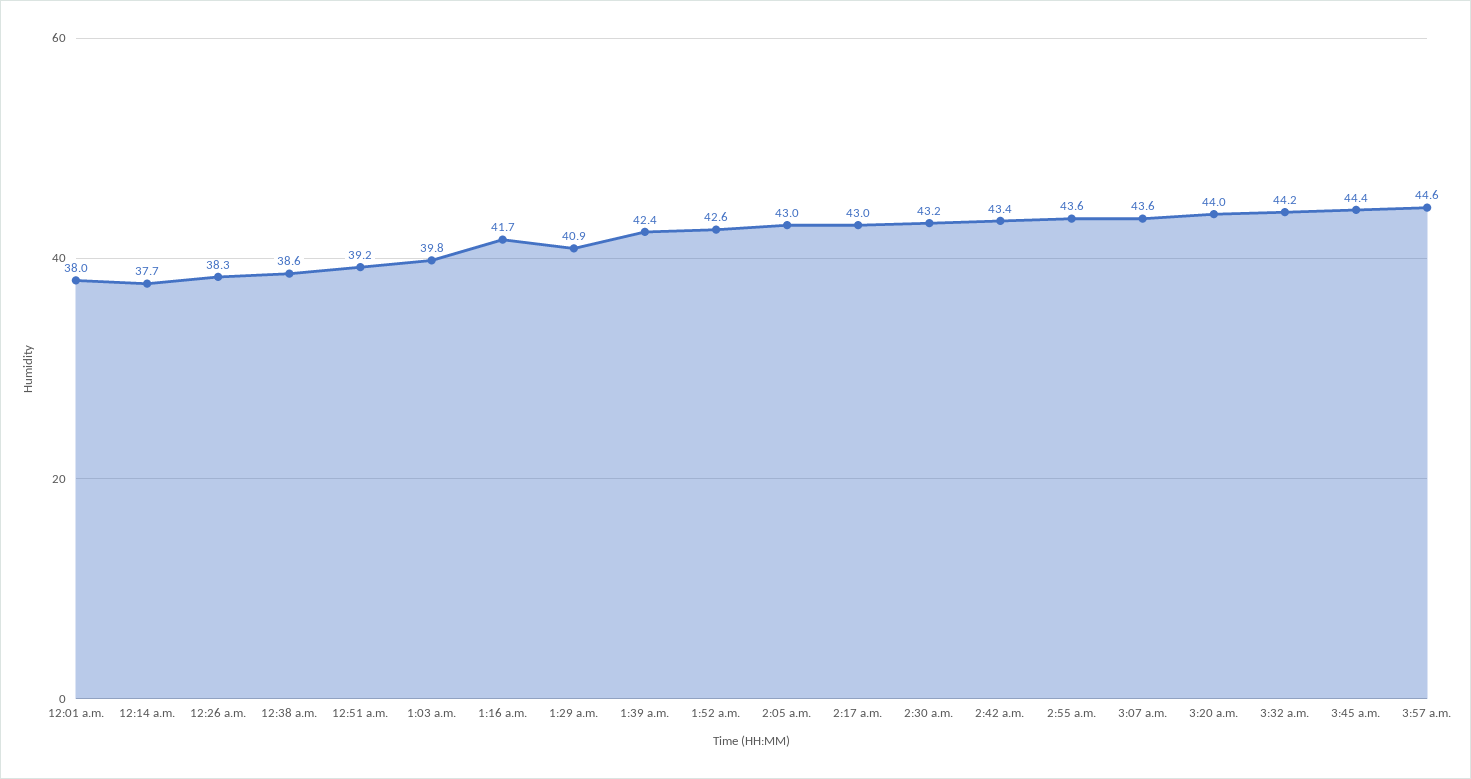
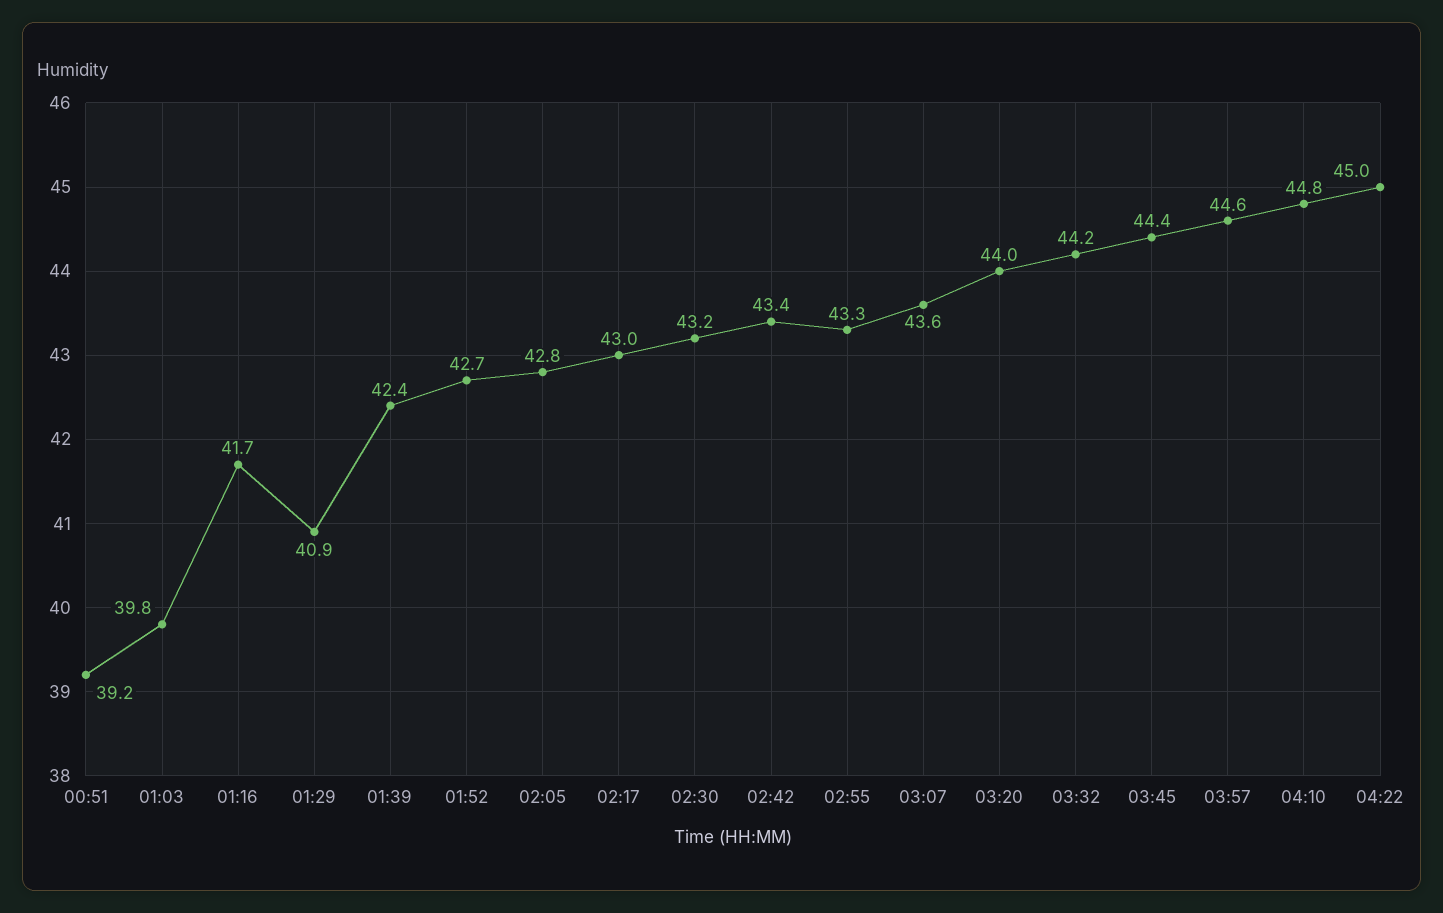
12:01 a.m.: 38 -> none
12:14 a.m.: 37.7 -> none
12:26 a.m.: 38.3 -> none
12:38 a.m.: 38.6 -> none
1:52 a.m.: 42.6 -> 42.7
2:05 a.m.: 43 -> 42.8
2:55 a.m.: 43.6 -> 43.3
04:10: none -> 44.8
04:22: none -> 45

